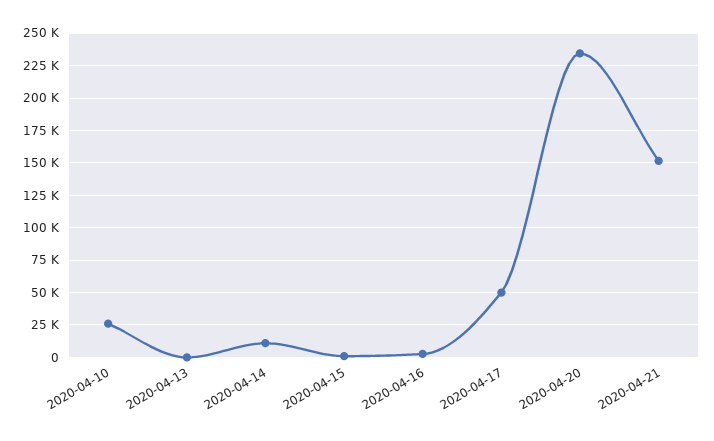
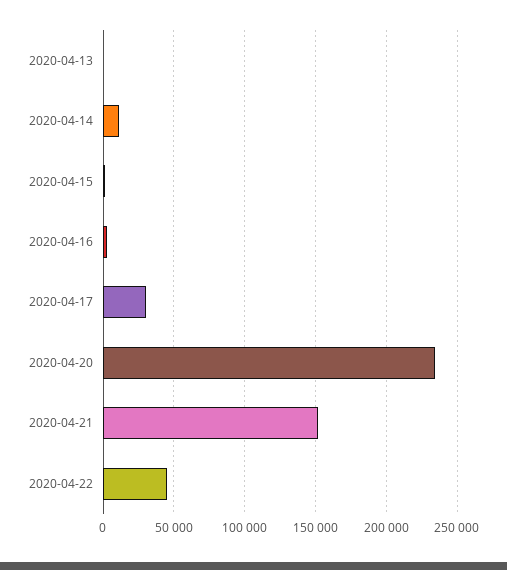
2020-04-10: 25000 -> none
2020-04-17: 50000 -> 30000
2020-04-22: none -> 45000

